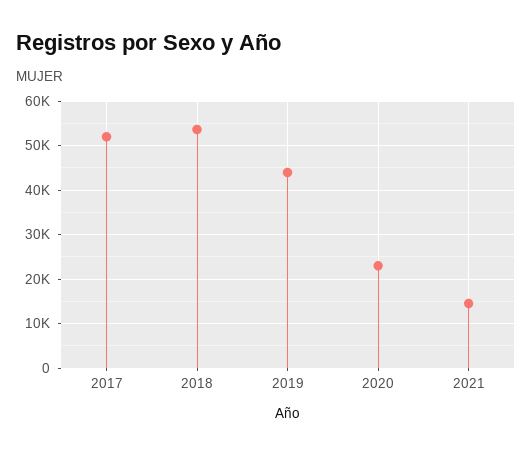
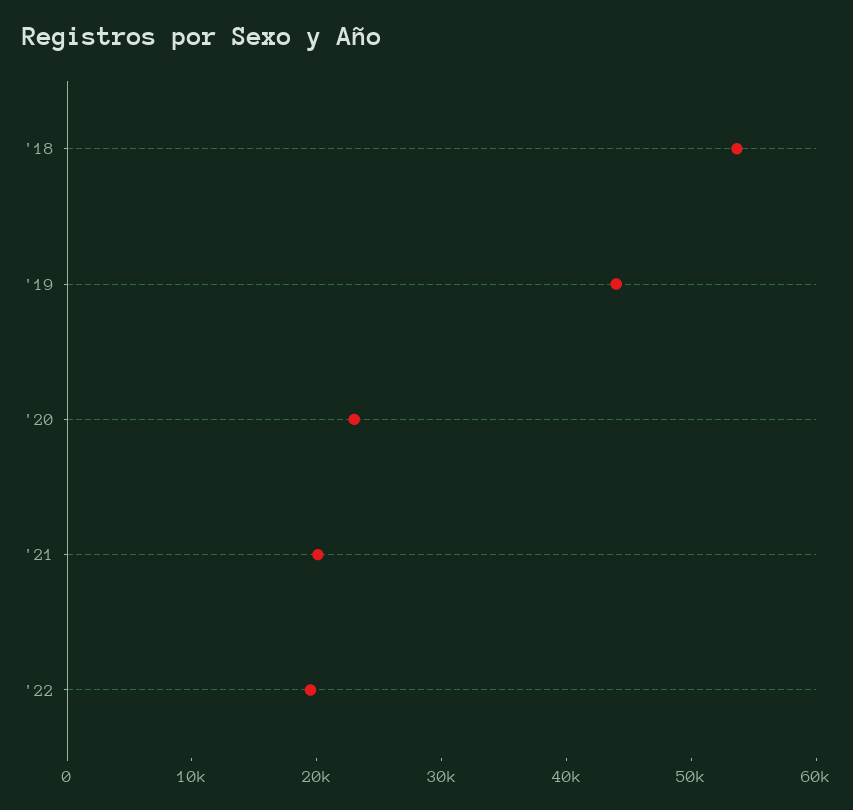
2017: 52000 -> none
2021: 14000 -> 20000
'22: none -> 20000

